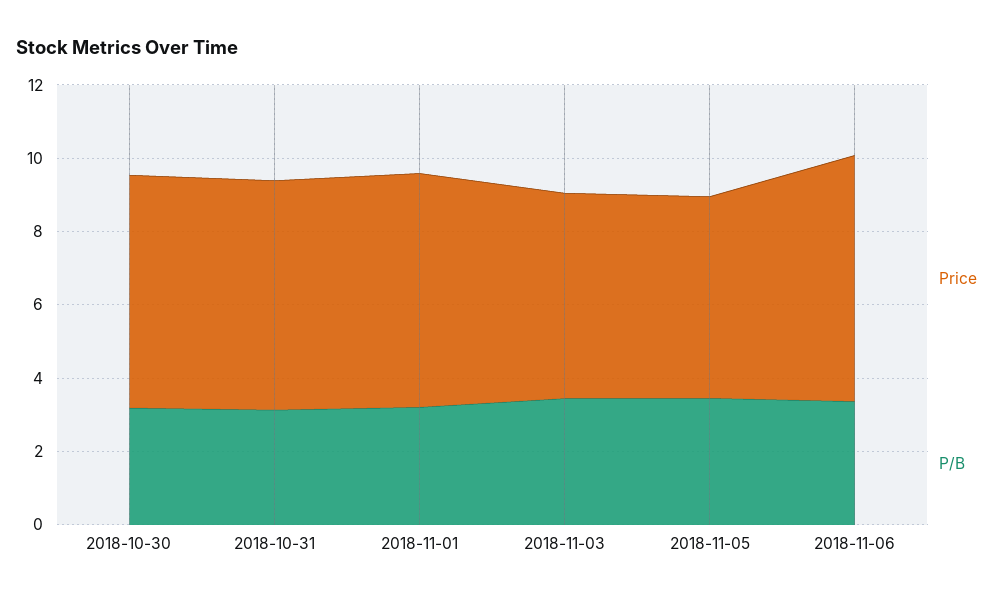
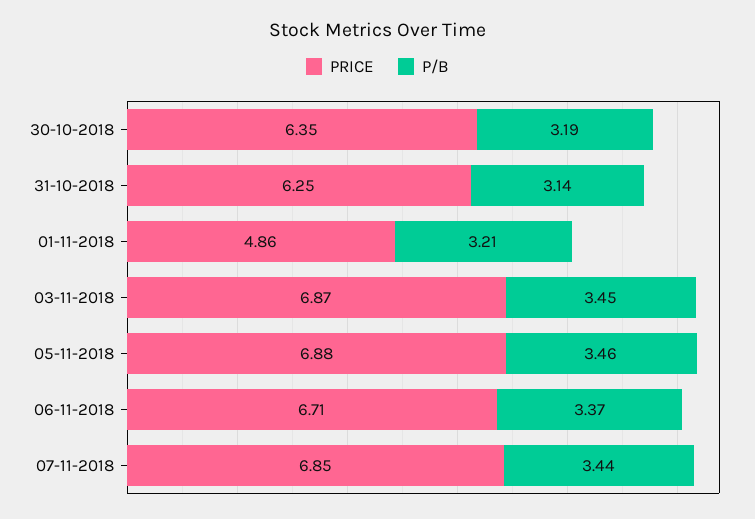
Price, 2018-11-01: 6.5 -> 4.86
Price, 2018-11-03: 5.5 -> 6.87
Price, 2018-11-05: 5.5 -> 6.88
Price, 07-11-2018: none -> 6.85
P/B, 07-11-2018: none -> 3.44

